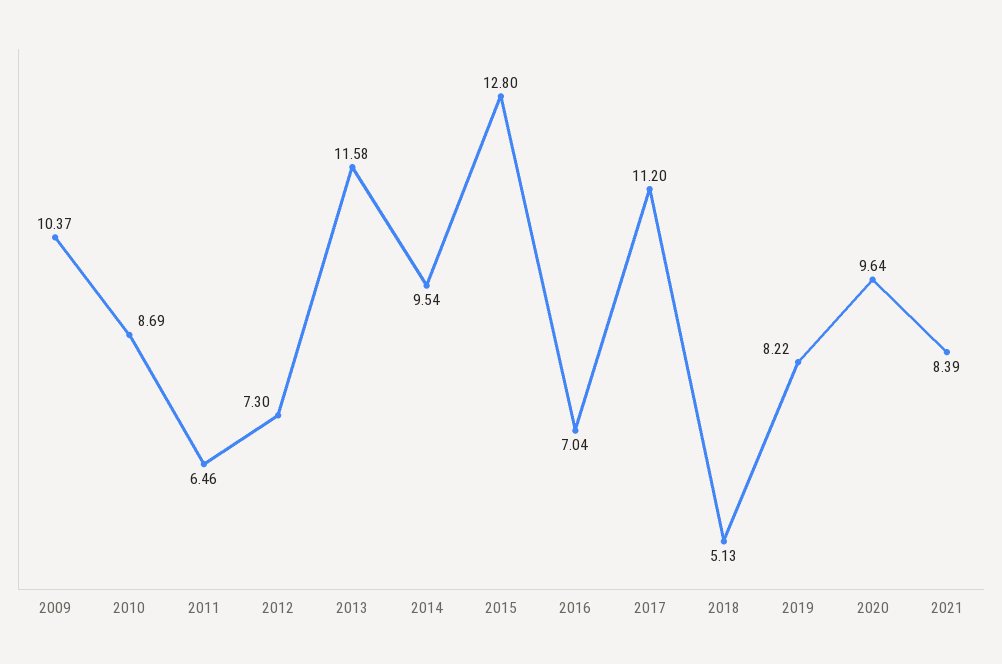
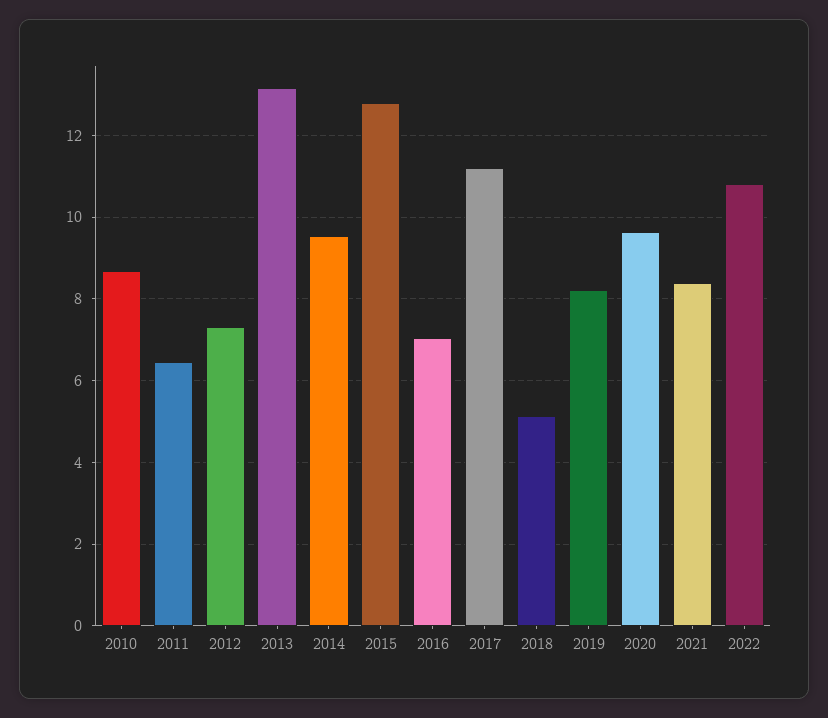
2009: 10.37 -> none
2013: 11.58 -> 13.2
2022: none -> 10.8

